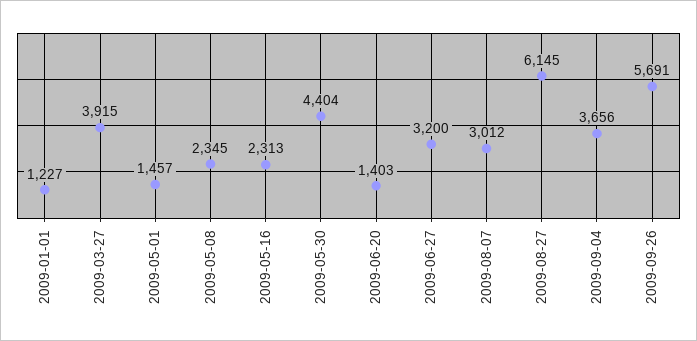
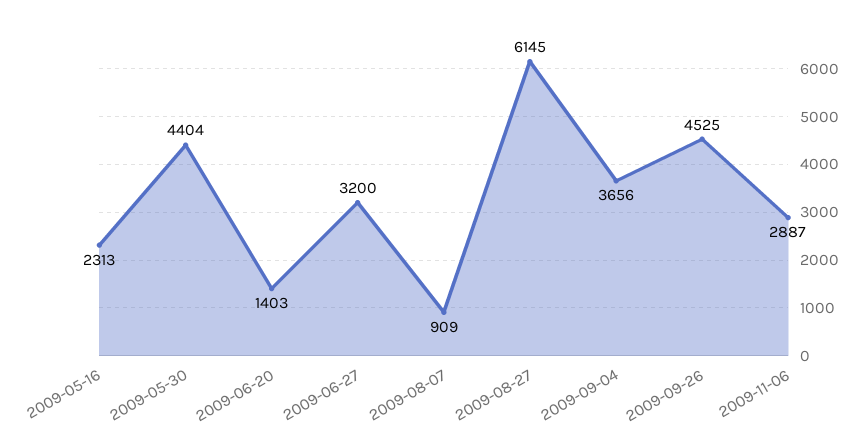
2009-01-01: 1227 -> none
2009-03-27: 3915 -> none
2009-05-01: 1457 -> none
2009-05-08: 2345 -> none
2009-08-07: 3012 -> 909
2009-09-26: 5691 -> 4525
2009-11-06: none -> 2887

